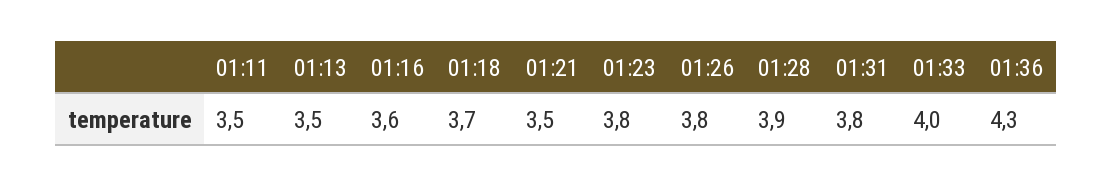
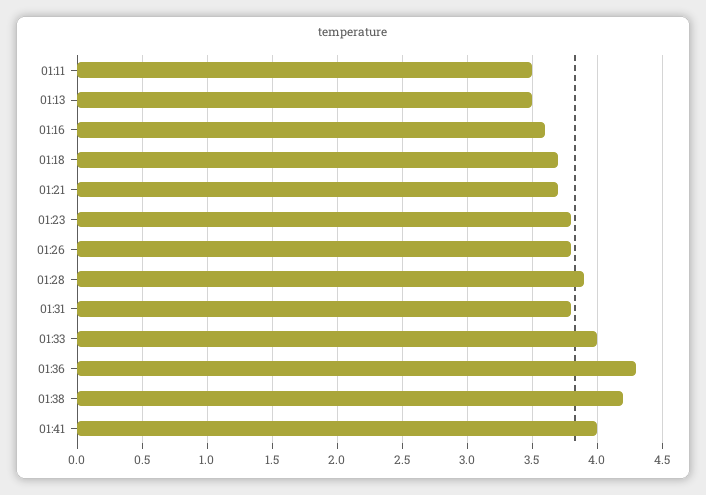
01:21: 3.5 -> 3.7
01:38: none -> 4.2
01:41: none -> 4

